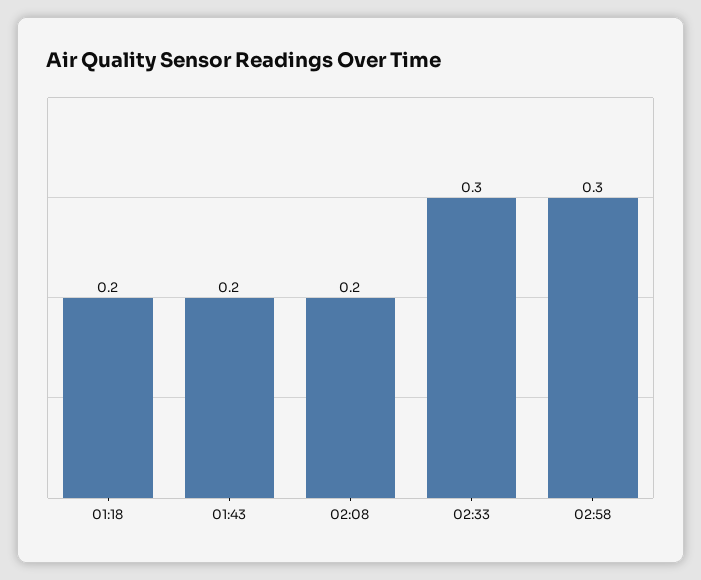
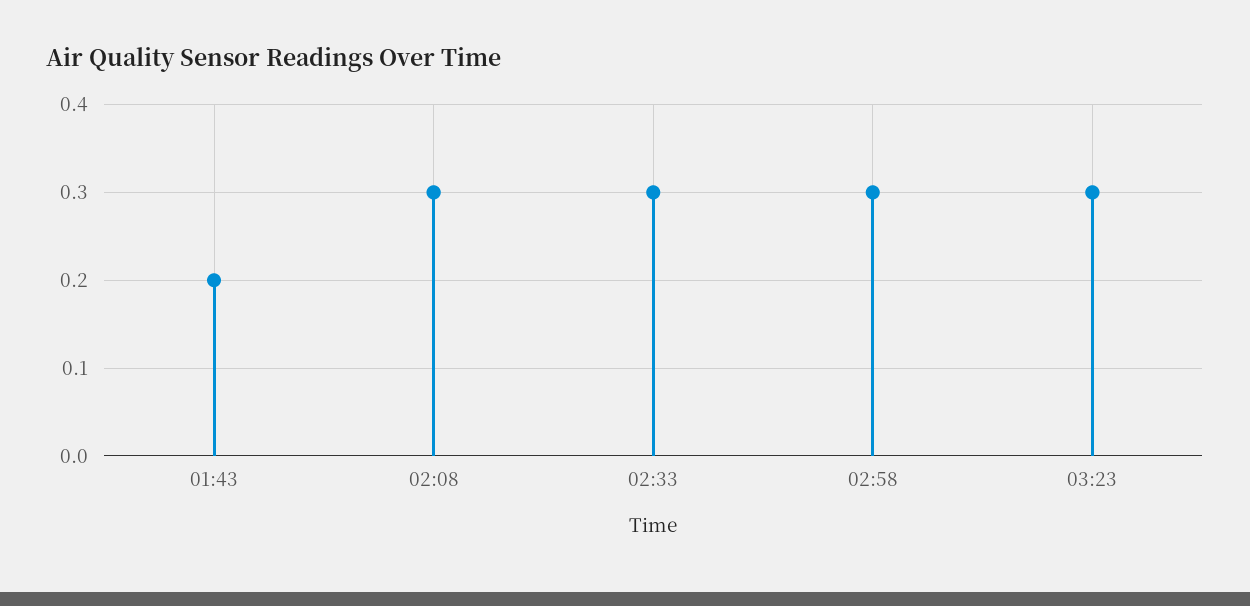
01:18: 0.2 -> none
02:08: 0.2 -> 0.3
03:23: none -> 0.3

